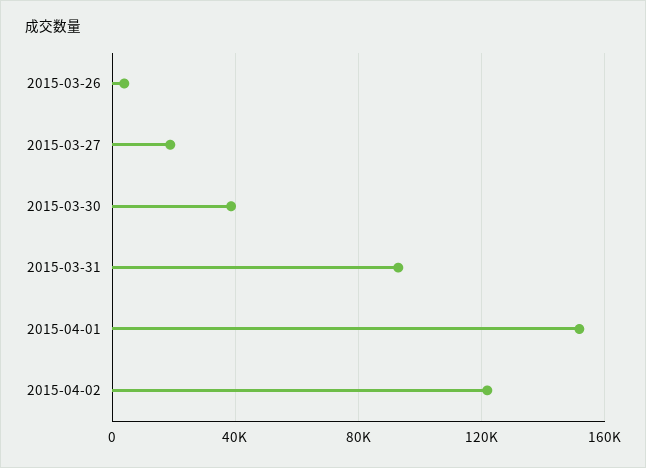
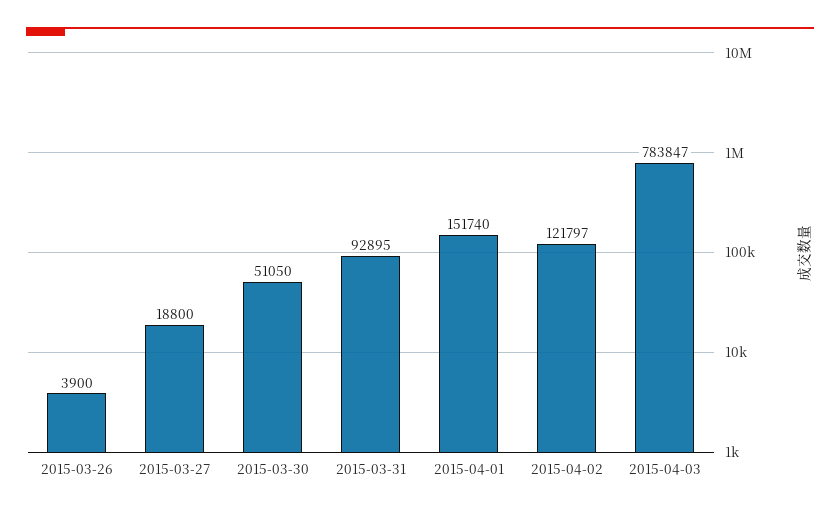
2015-03-30: 40000 -> 51050
2015-04-03: none -> 783847

